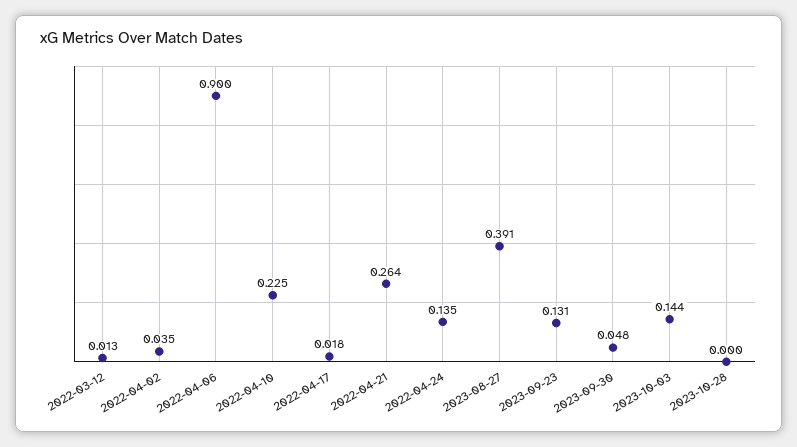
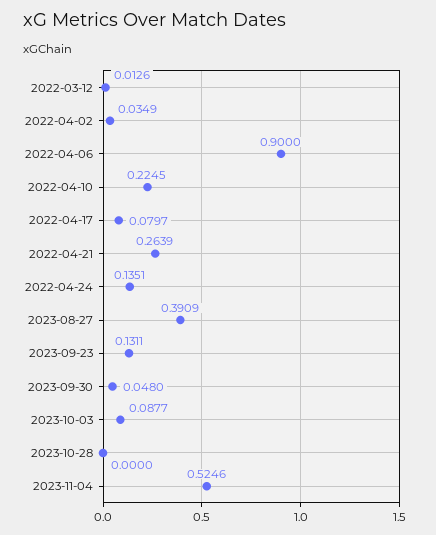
2022-04-17: 0.018 -> 0.0797
2023-10-03: 0.144 -> 0.0877
2023-11-04: none -> 0.5246

